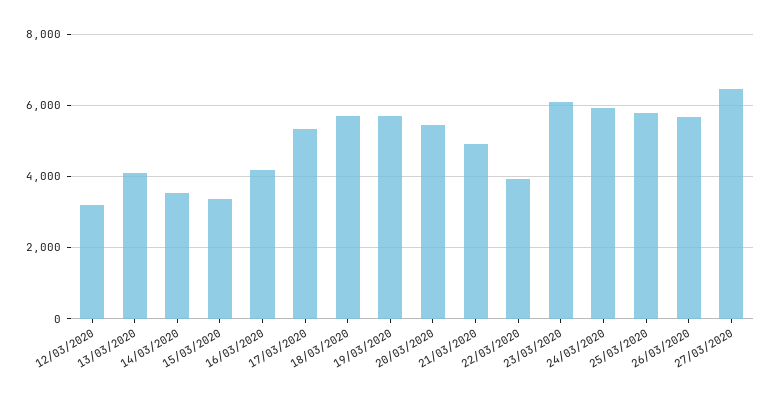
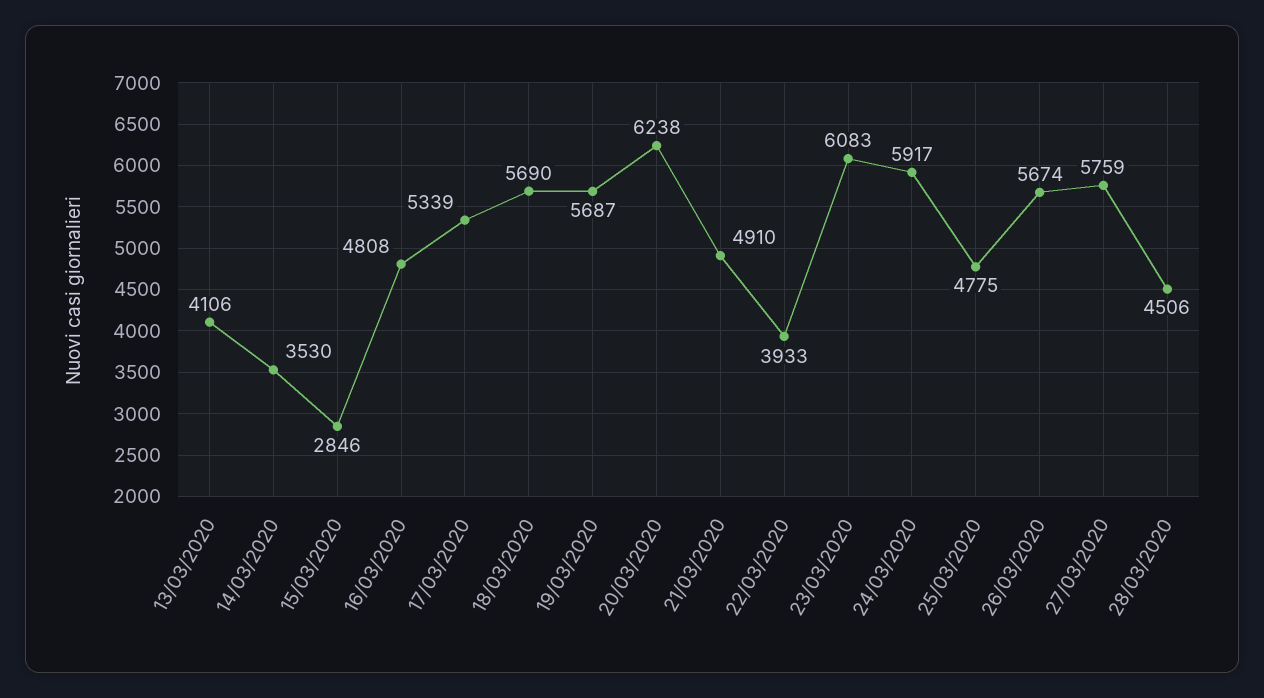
12/03/2020: 3200 -> none
15/03/2020: 3400 -> 2846
16/03/2020: 4200 -> 4808
20/03/2020: 5400 -> 6238
25/03/2020: 5800 -> 4775
27/03/2020: 6400 -> 5759
28/03/2020: none -> 4506

